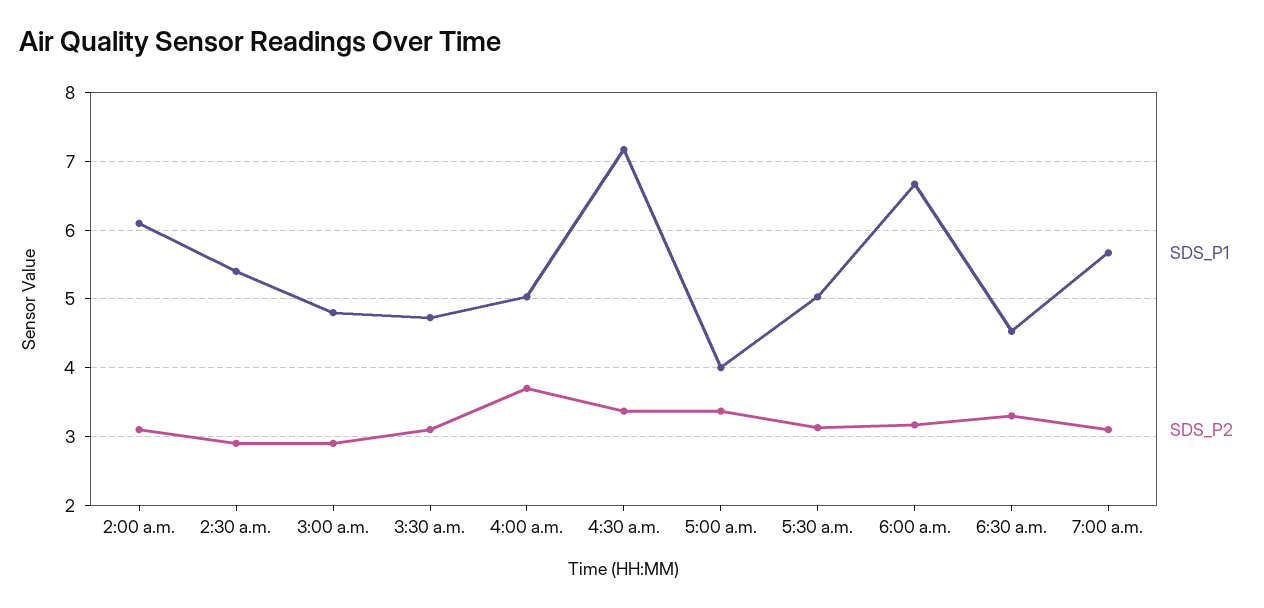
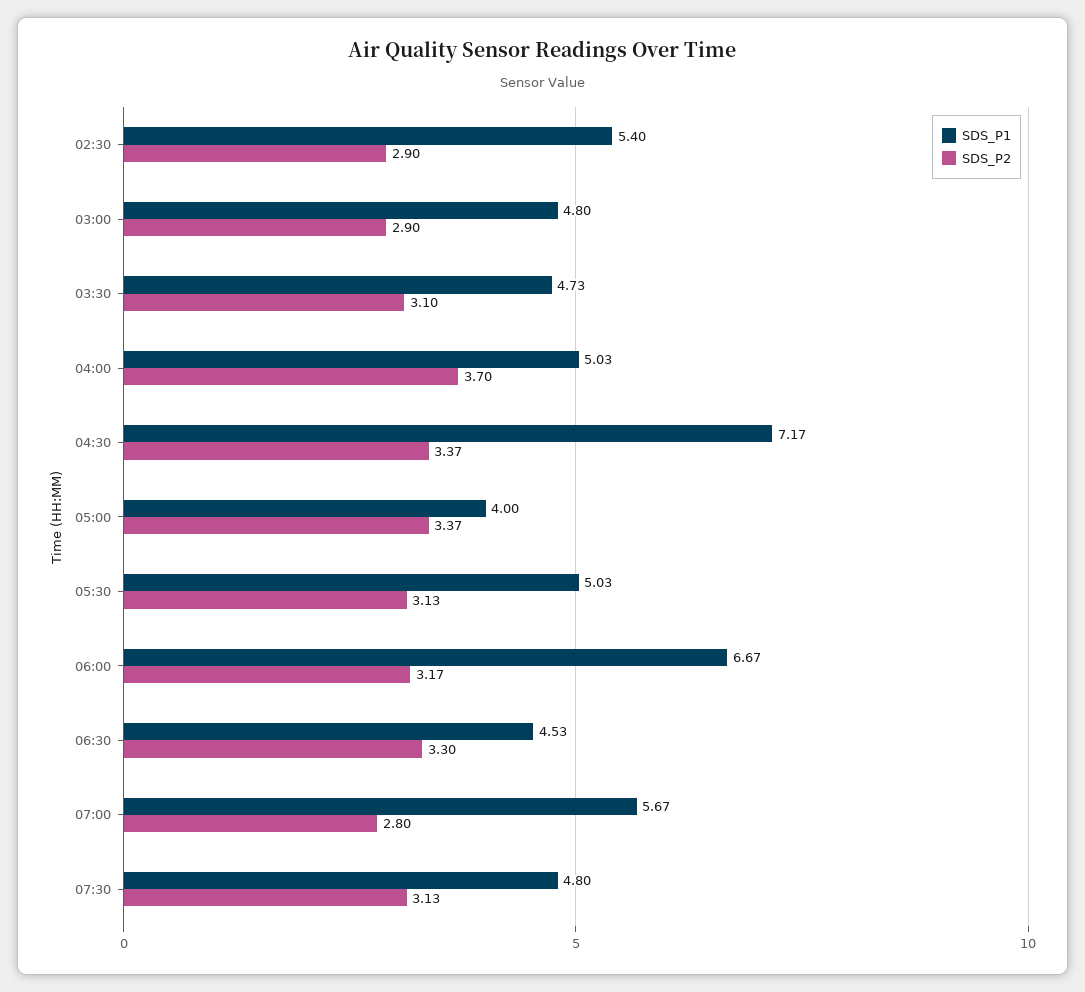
SDS_P1, 2:00 a.m.: 6.1 -> none
SDS_P2, 2:00 a.m.: 3.1 -> none
SDS_P2, 7:00 a.m.: 3.1 -> 2.8
SDS_P1, 07:30: none -> 4.8
SDS_P2, 07:30: none -> 3.13

